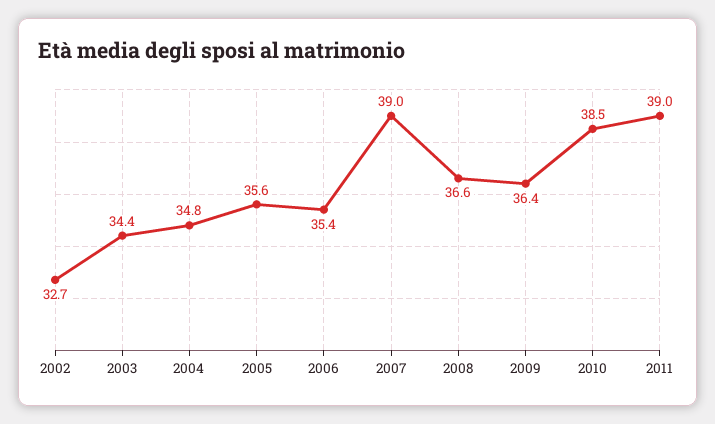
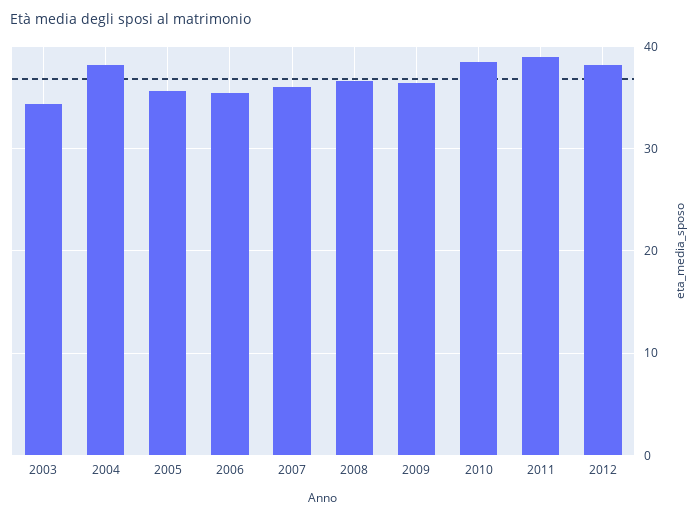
2002: 32.7 -> none
2004: 34.8 -> 38
2007: 39 -> 36
2012: none -> 38

